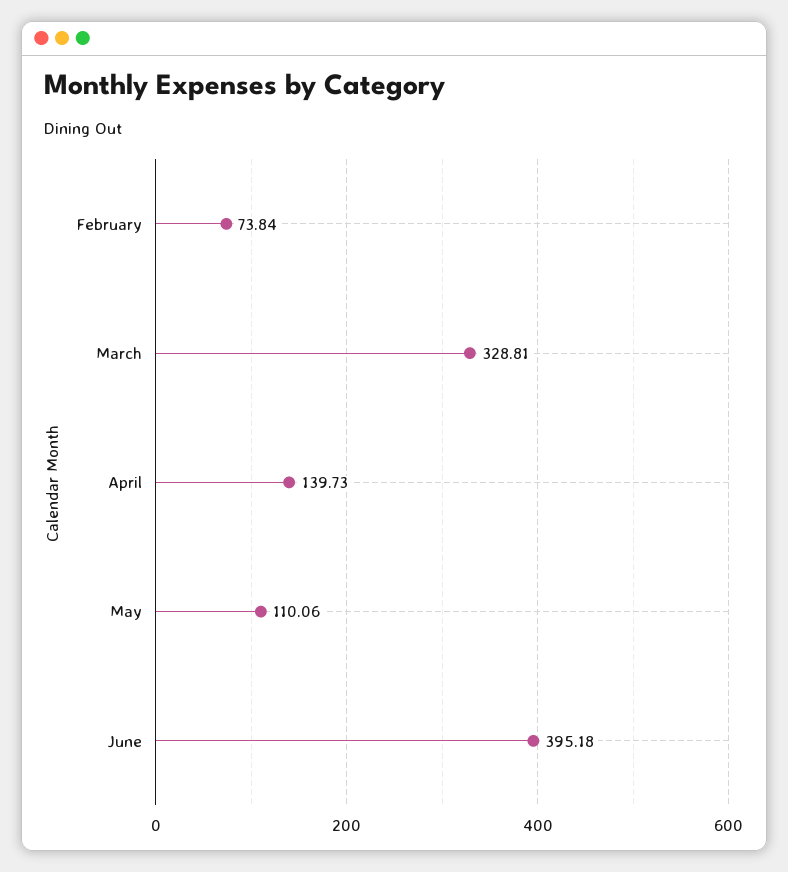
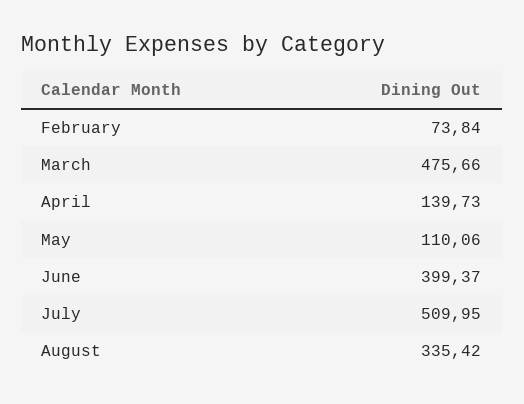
March: 328.81 -> 475.66
June: 395.18 -> 399.37
July: none -> 509.95
August: none -> 335.42

